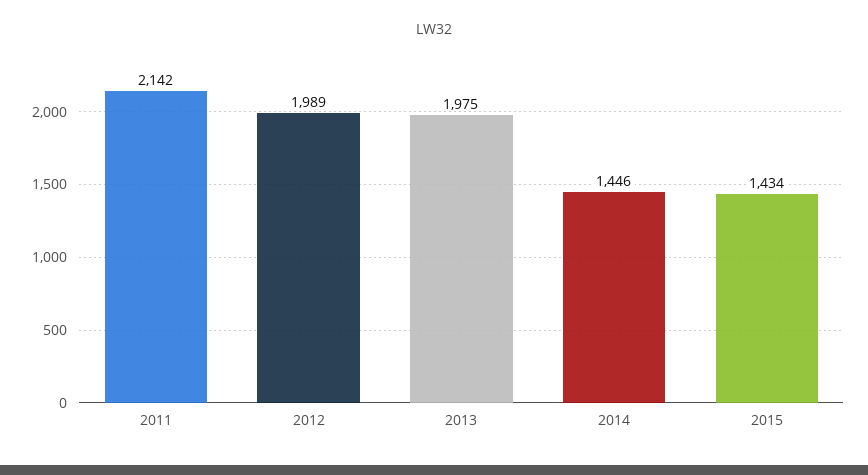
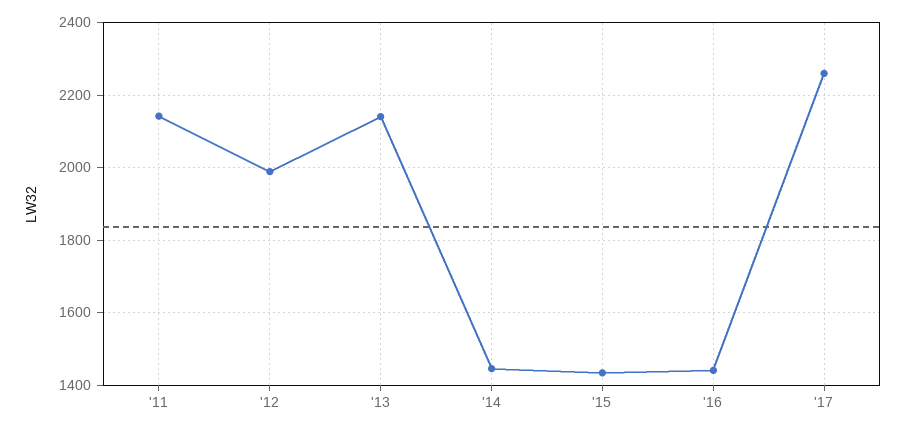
2013: 1975 -> 2140
'16: none -> 1440
'17: none -> 2260

